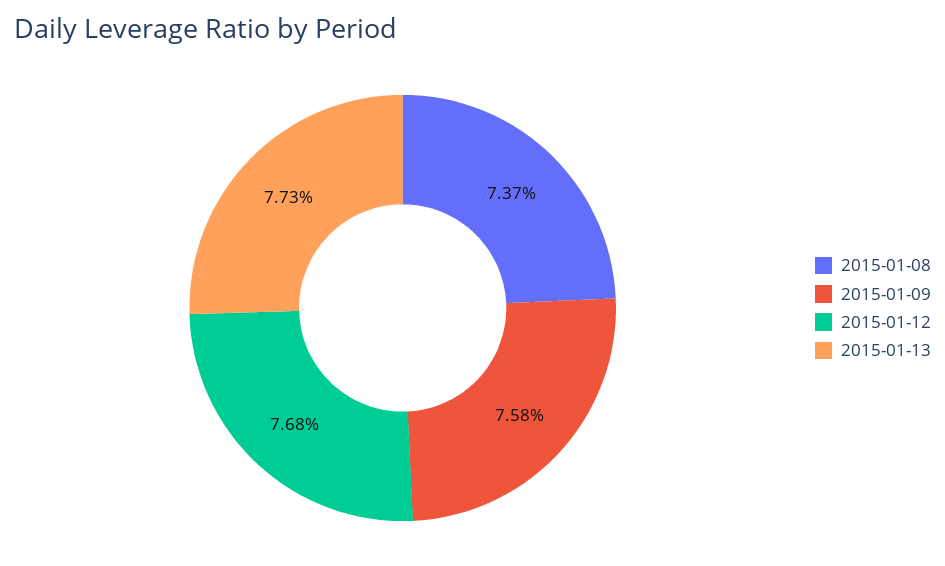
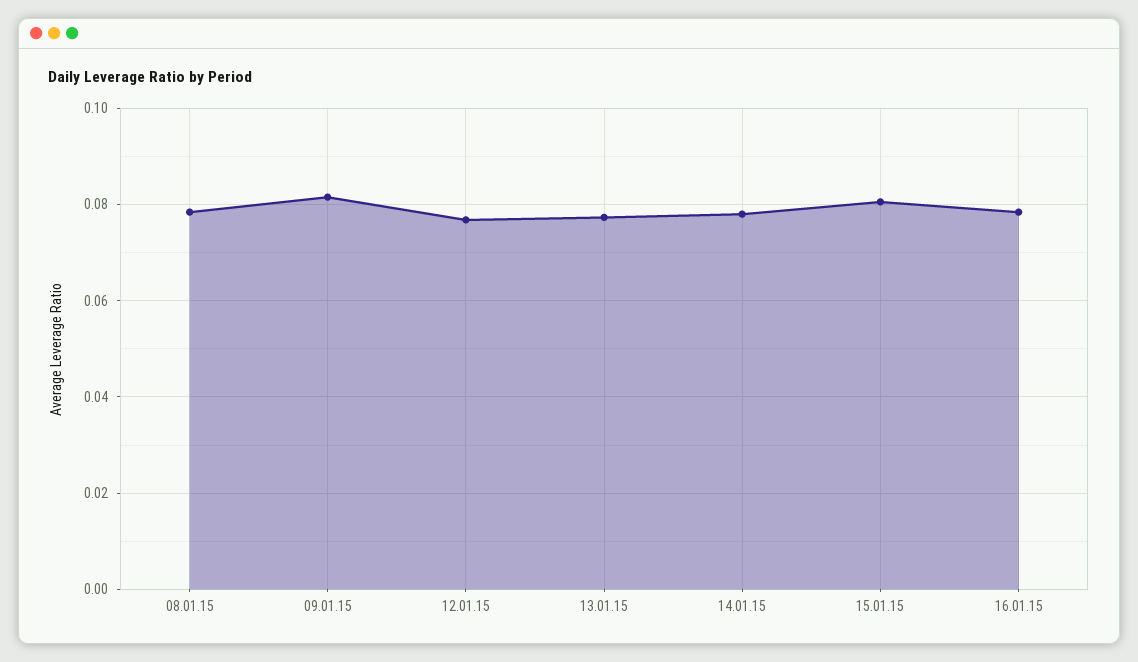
2015-01-08: 0.0737 -> 0.078
2015-01-09: 0.0758 -> 0.082
14.01.15: none -> 0.078
15.01.15: none -> 0.08
16.01.15: none -> 0.078

